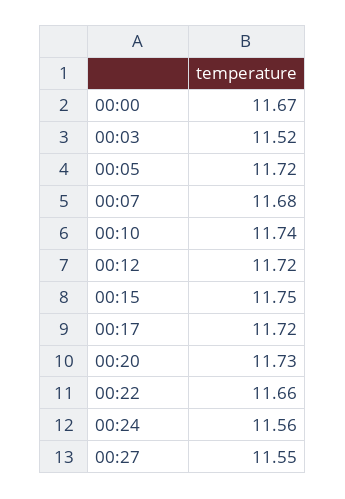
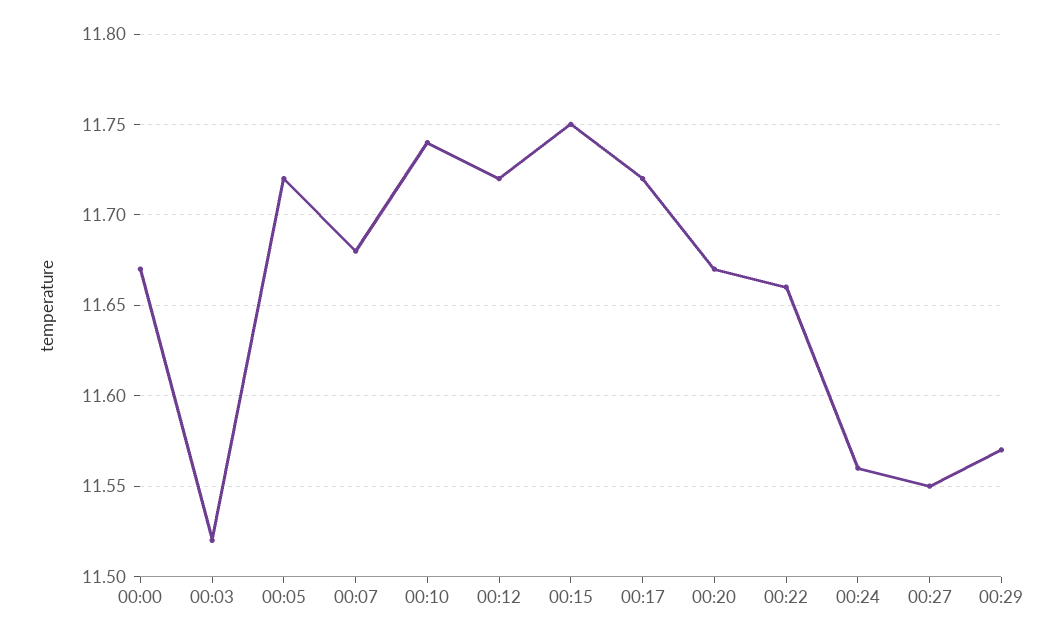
00:20: 11.73 -> 11.67
00:29: none -> 11.57

